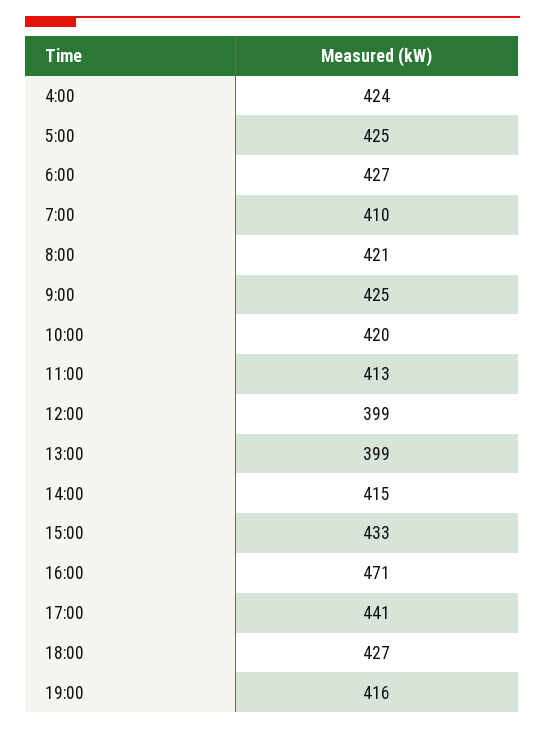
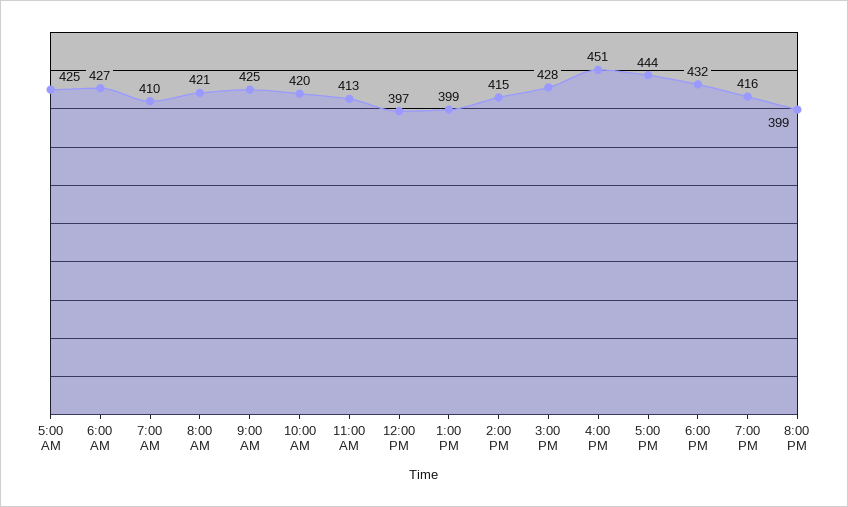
4:00: 424 -> none
12:00: 399 -> 397
15:00: 433 -> 428
16:00: 471 -> 451
17:00: 441 -> 444
18:00: 427 -> 432
8:00 PM: none -> 399

